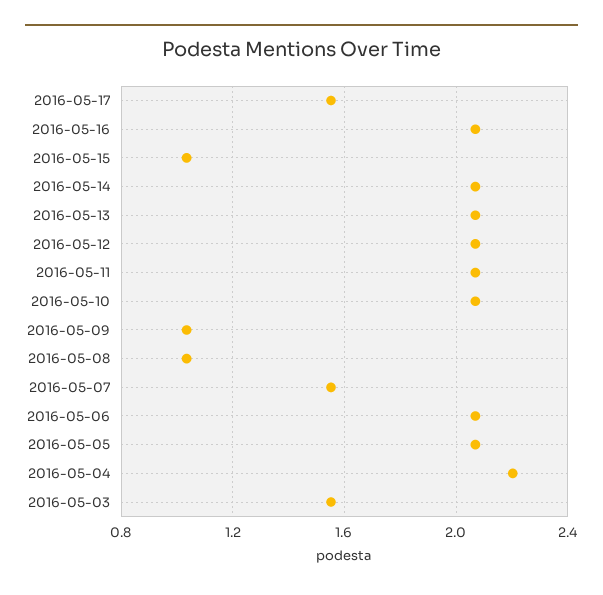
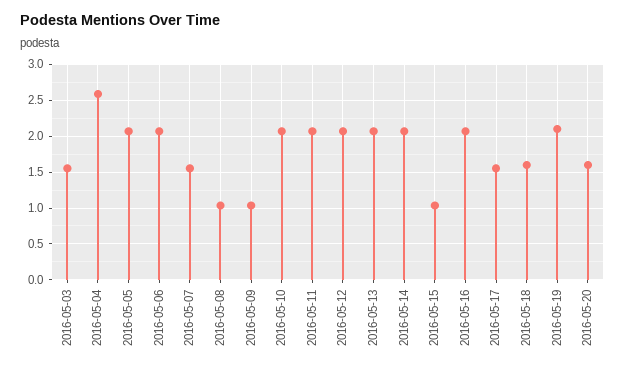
2016-05-04: 2.2 -> 2.6
2016-05-18: none -> 1.6
2016-05-19: none -> 2.1
2016-05-20: none -> 1.6

